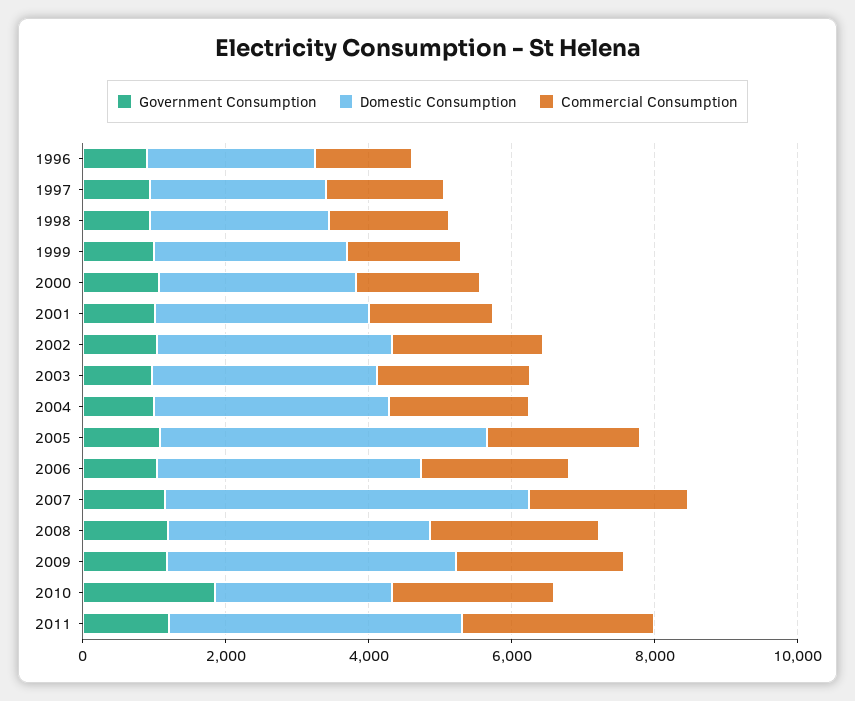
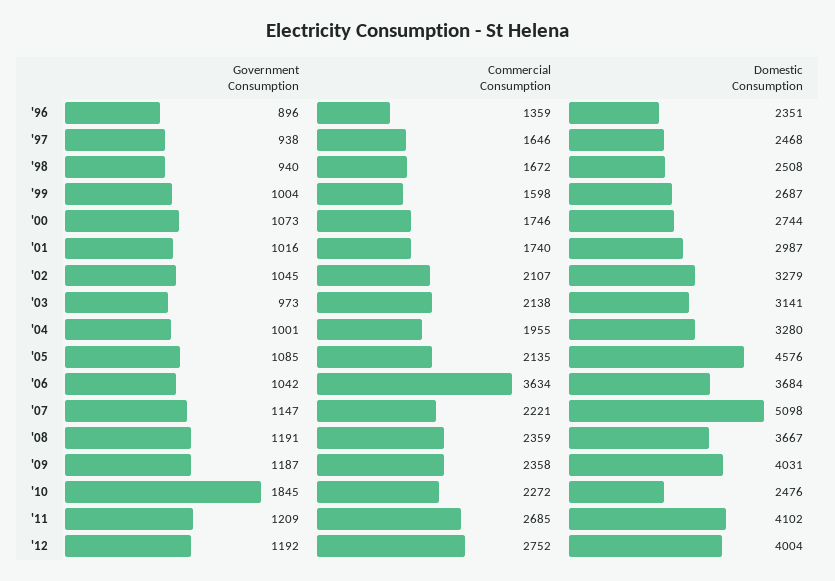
Commercial Consumption, 2006: 2000 -> 3634
Government Consumption, '12: none -> 1192
Commercial Consumption, '12: none -> 2752
Domestic Consumption, '12: none -> 4004

